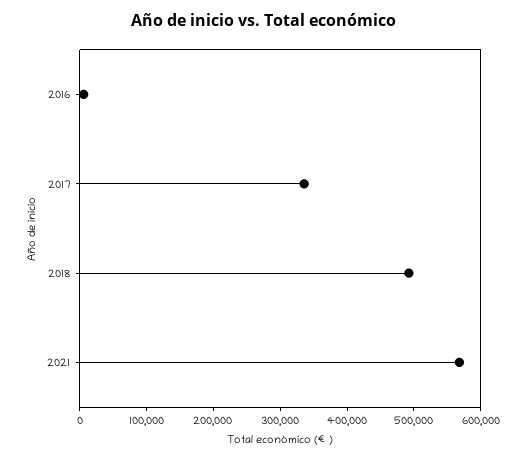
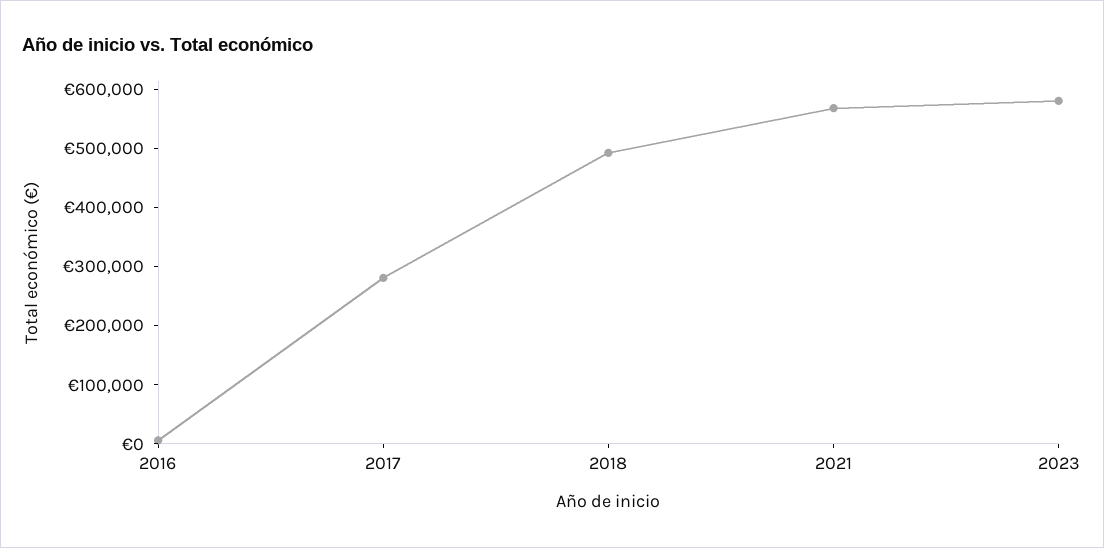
2017: 340000 -> 280000
2023: none -> 580000

